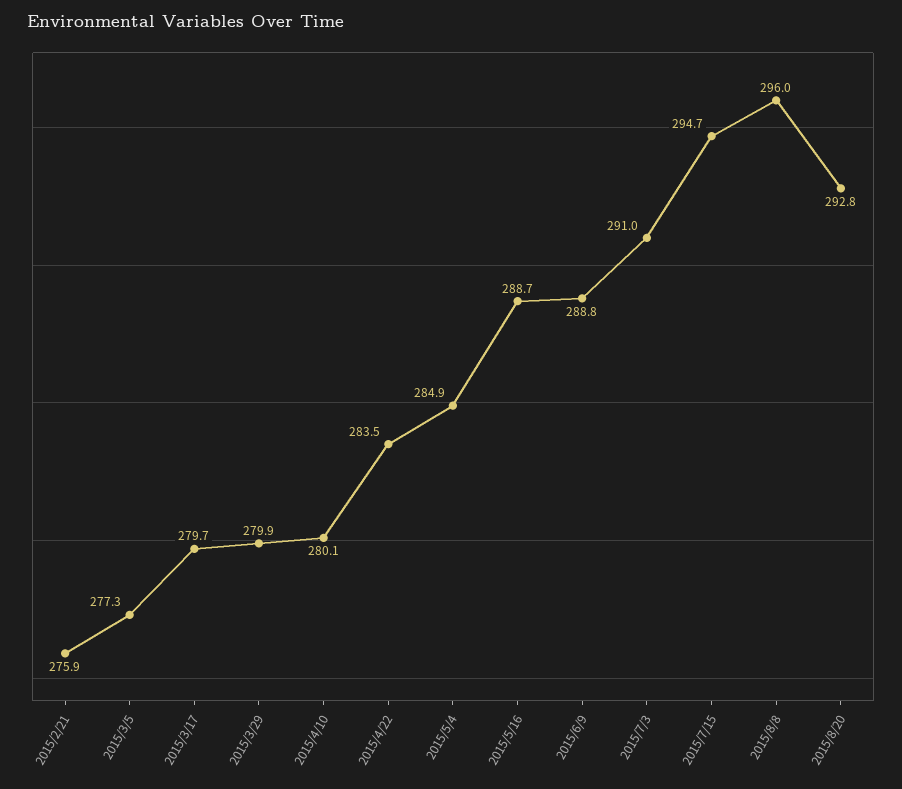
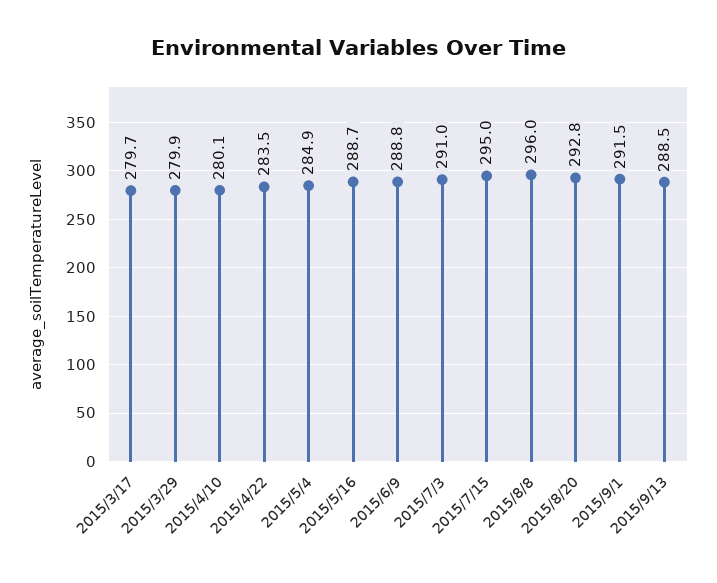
2015/2/21: 275.9 -> none
2015/3/5: 277.3 -> none
2015/7/15: 294.7 -> 295
2015/9/1: none -> 291.5
2015/9/13: none -> 288.5

